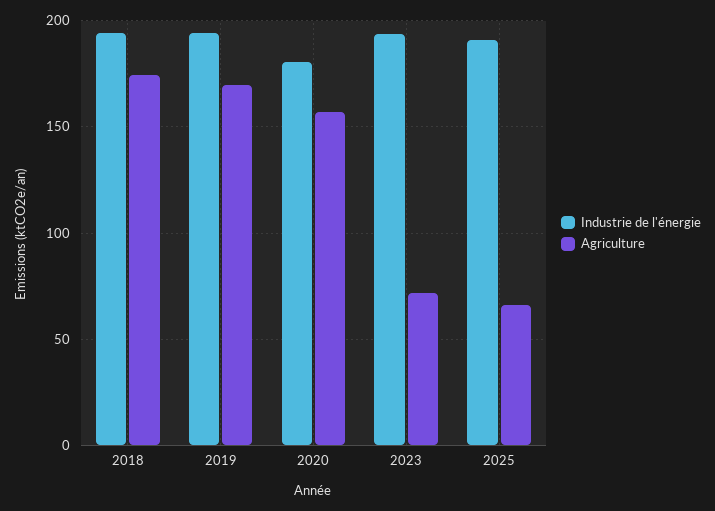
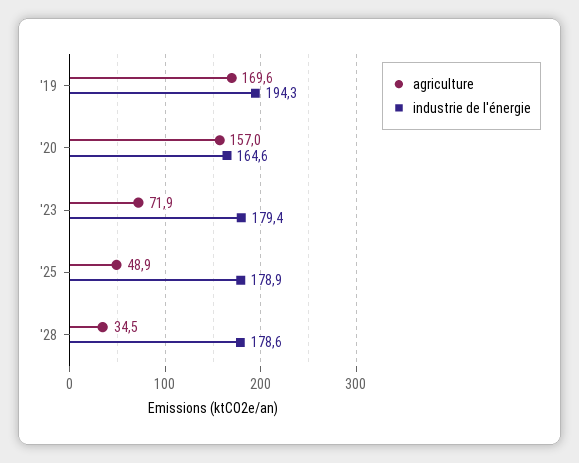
Industrie de l'énergie, 2018: 195 -> none
Agriculture, 2018: 175 -> none
Industrie de l'énergie, 2020: 180 -> 164.6
Industrie de l'énergie, 2023: 195 -> 179.4
Industrie de l'énergie, 2025: 190 -> 178.9
Agriculture, 2025: 65 -> 48.9
Agriculture, '28: none -> 34.5
Industrie de l'énergie, '28: none -> 178.6

